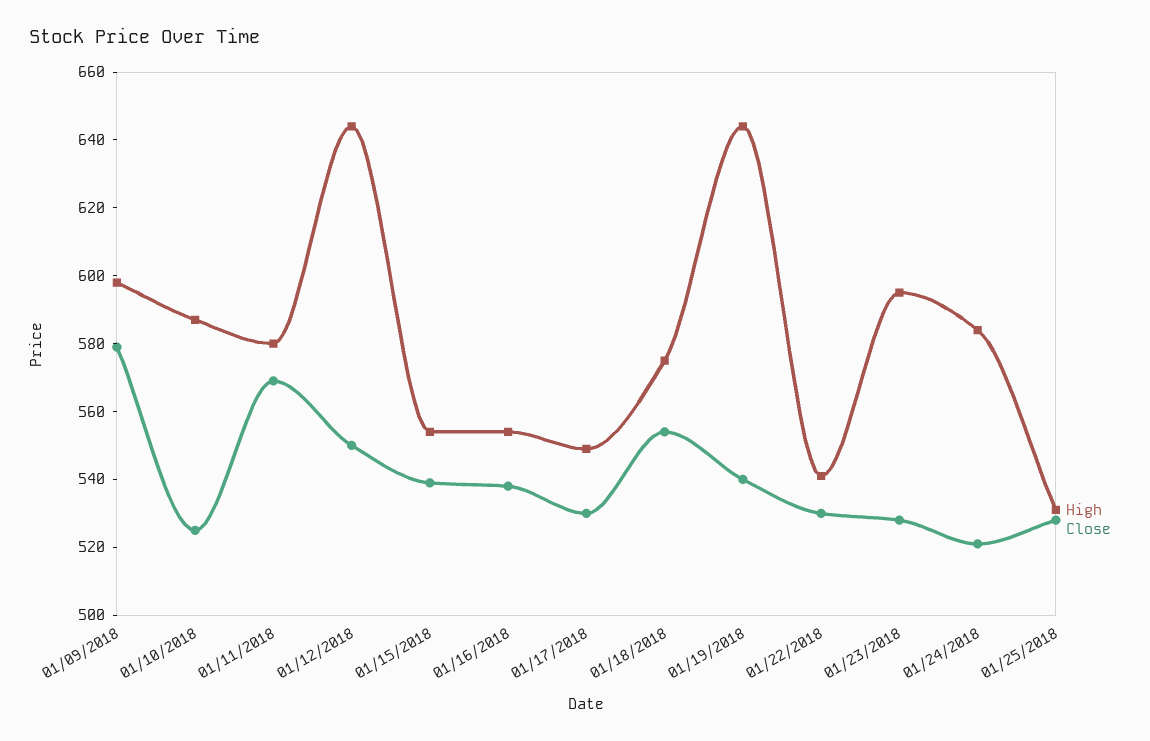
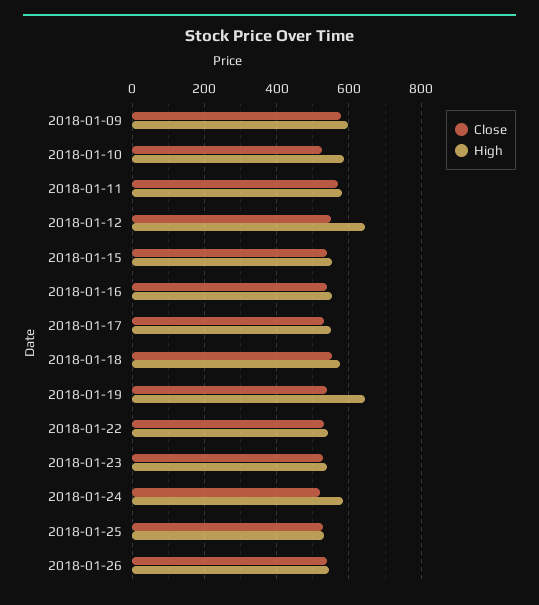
High, 01/23/2018: 595 -> 540
Close, 2018-01-26: none -> 540
High, 2018-01-26: none -> 540

